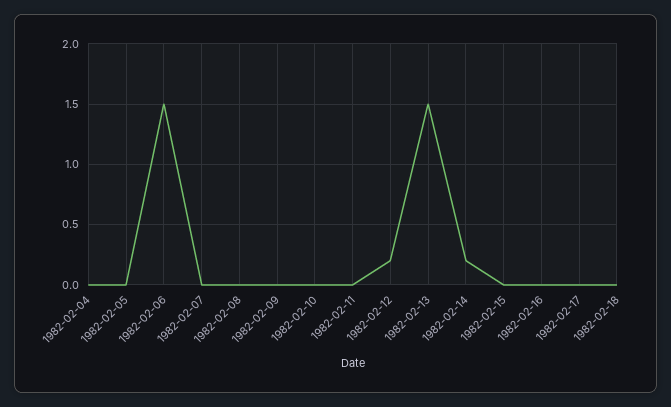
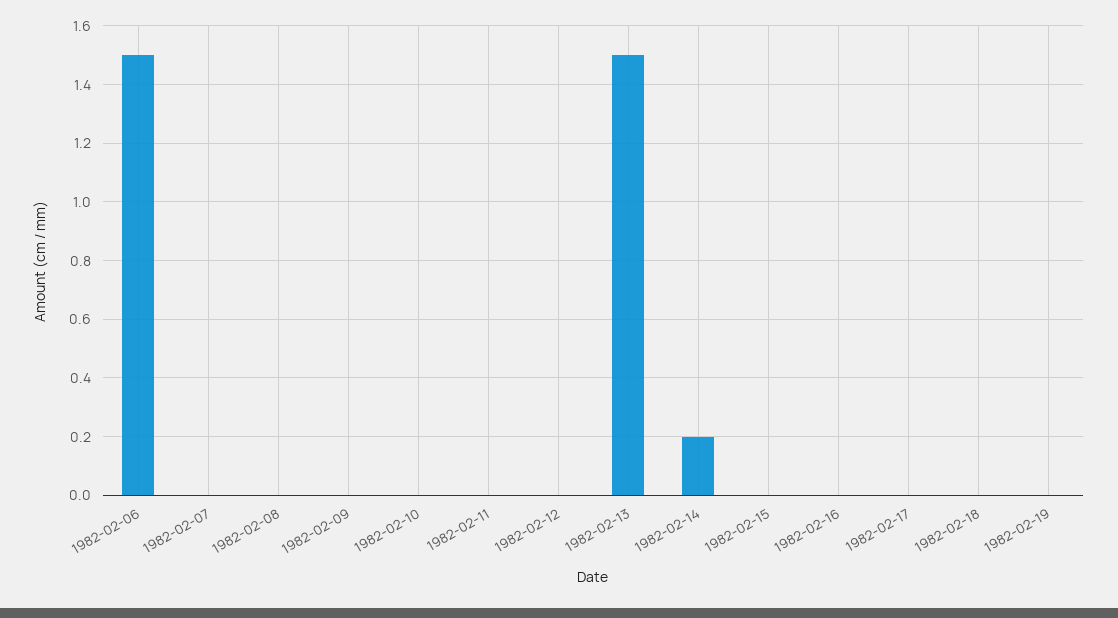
1982-02-04: 0 -> none
1982-02-05: 0 -> none
1982-02-12: 0.2 -> 0
1982-02-19: none -> 0

